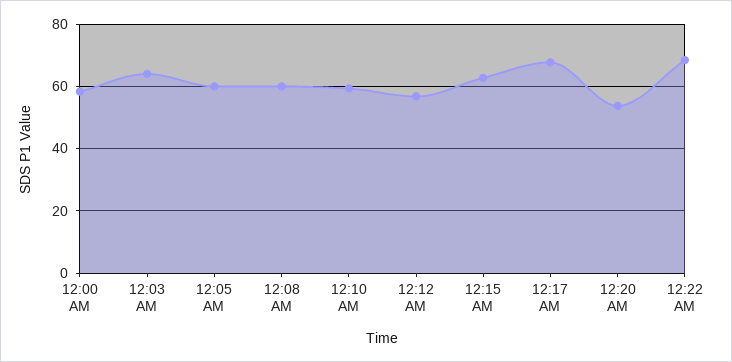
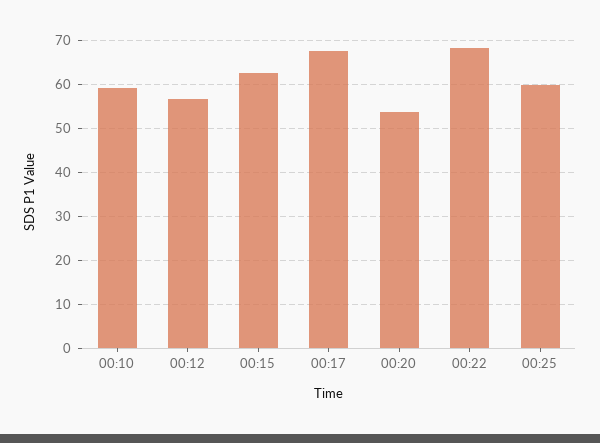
12:00 AM: 58 -> none
12:03 AM: 64 -> none
12:05 AM: 60 -> none
12:08 AM: 60 -> none
00:25: none -> 60

